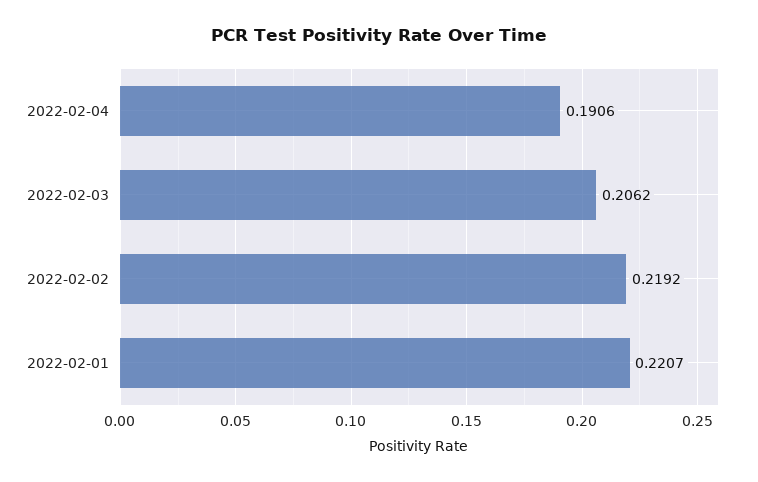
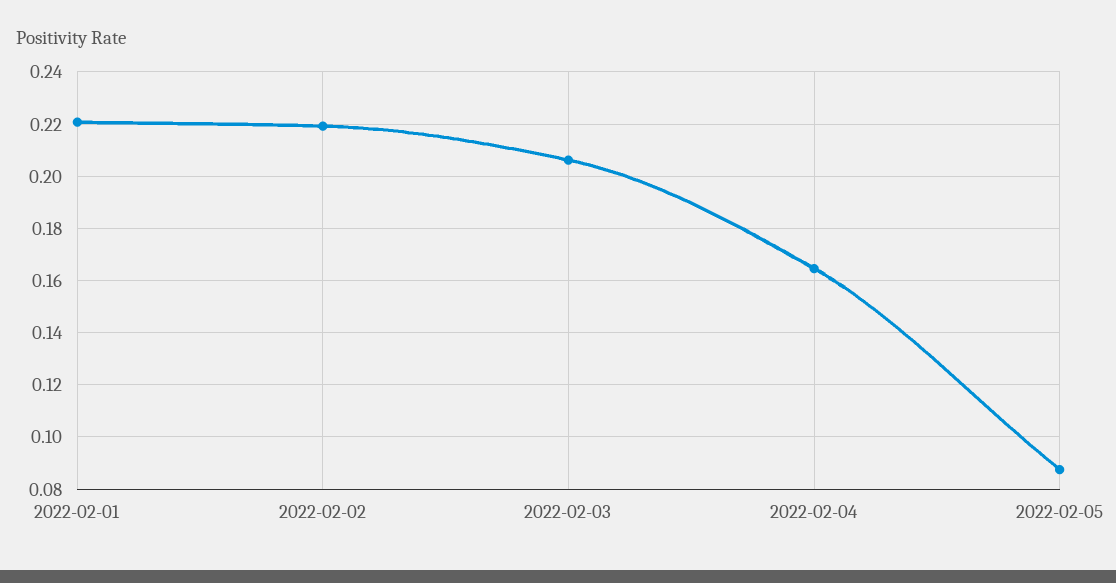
2022-02-04: 0.1906 -> 0.165
2022-02-05: none -> 0.0875

